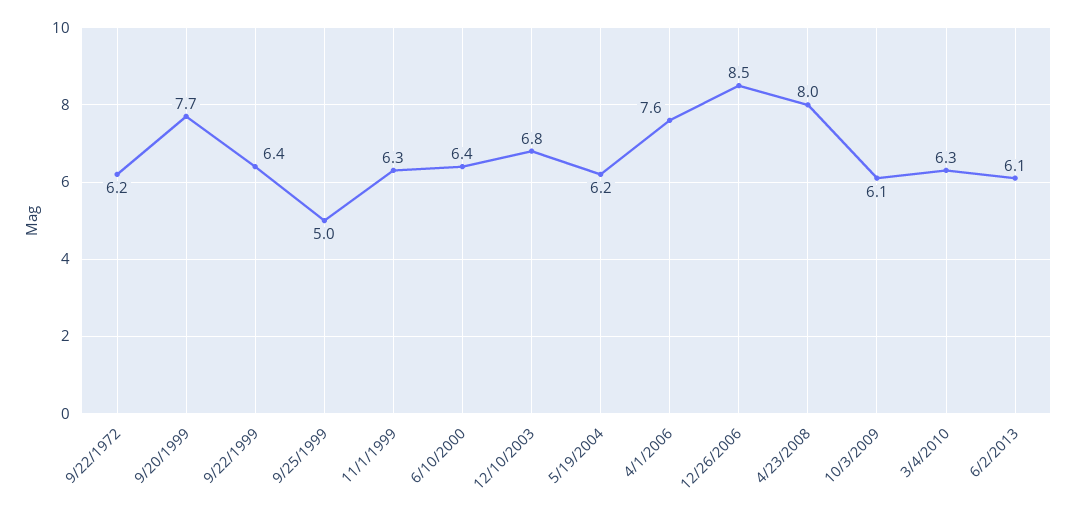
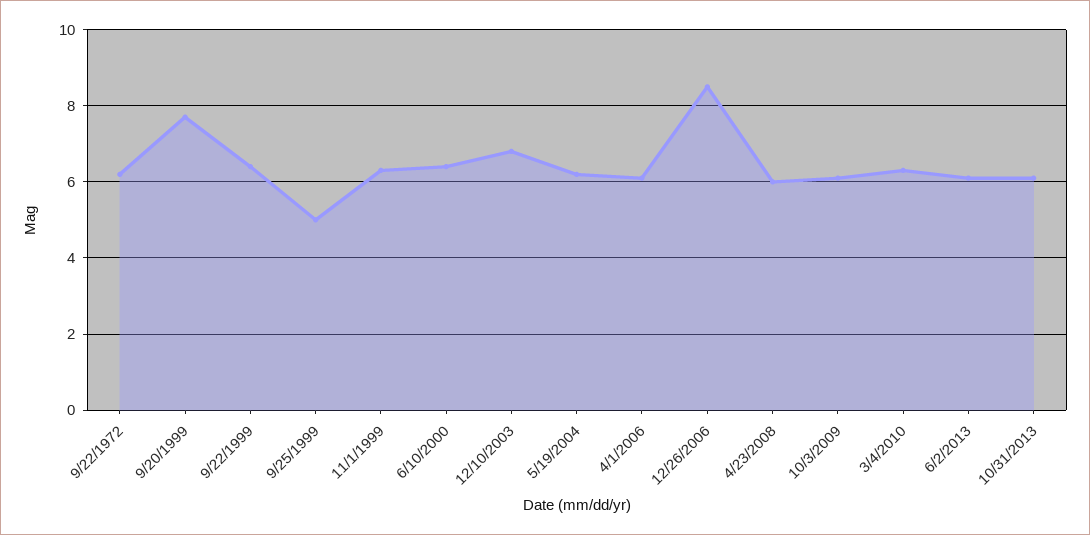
4/1/2006: 7.6 -> 6
4/23/2008: 8 -> 6
10/31/2013: none -> 6

